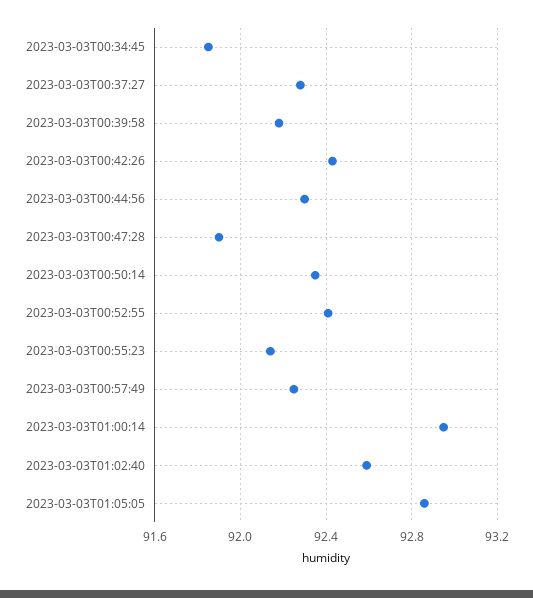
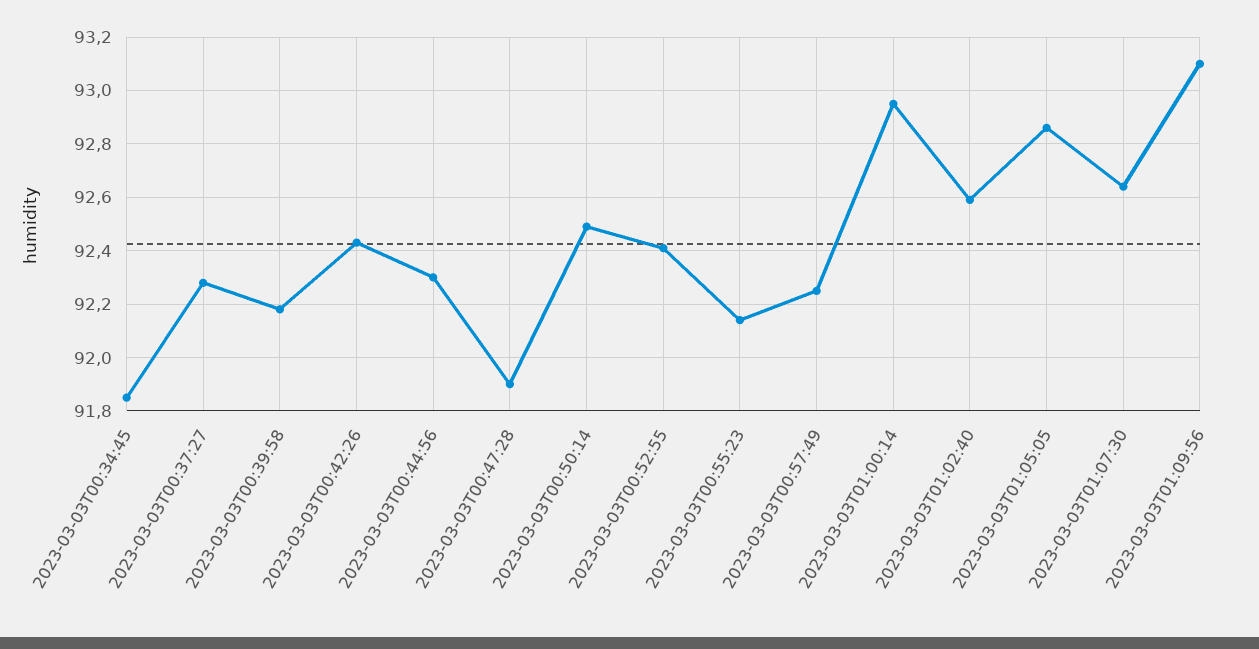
2023-03-03T00:50:14: 92.35 -> 92.5
2023-03-03T01:07:30: none -> 92.65
2023-03-03T01:09:56: none -> 93.1

